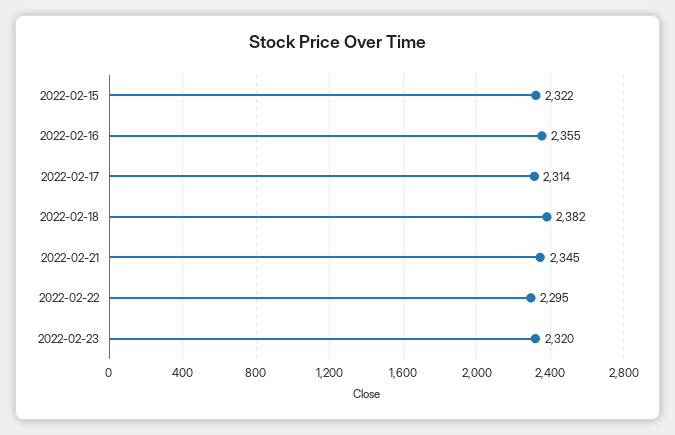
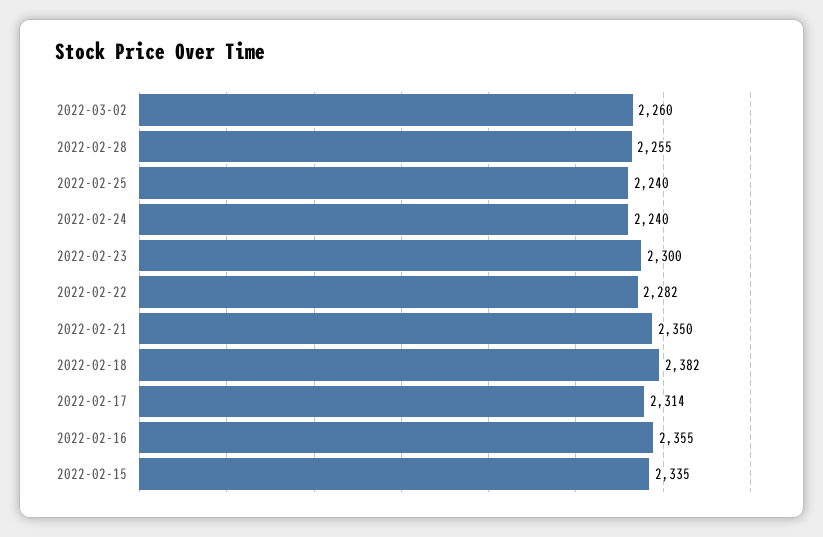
2022-02-15: 2322 -> 2335
2022-02-21: 2345 -> 2350
2022-02-22: 2295 -> 2282
2022-02-23: 2320 -> 2300
2022-03-02: none -> 2260
2022-02-28: none -> 2255
2022-02-25: none -> 2240
2022-02-24: none -> 2240

